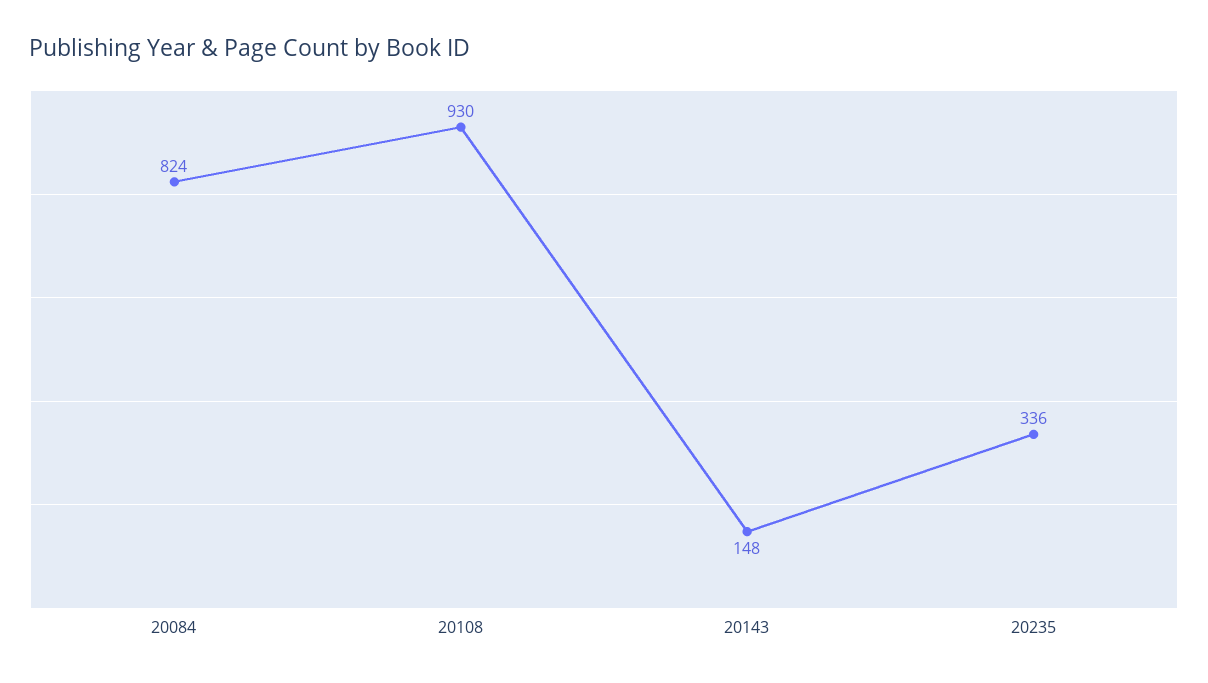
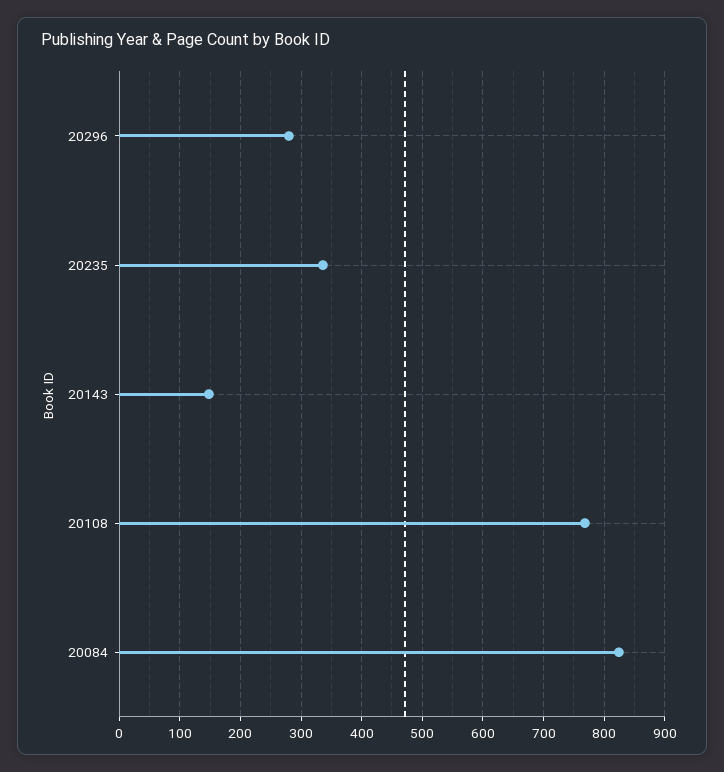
20108: 930 -> 770
20296: none -> 280

